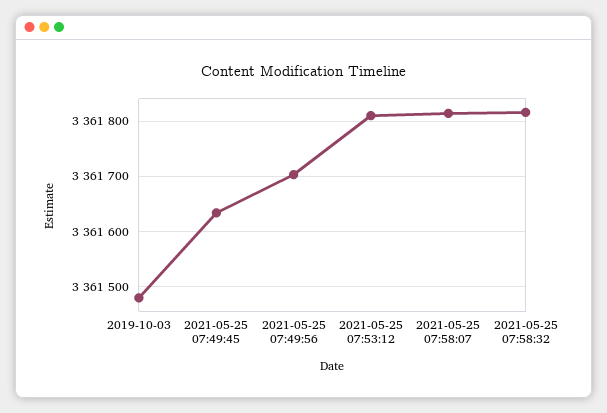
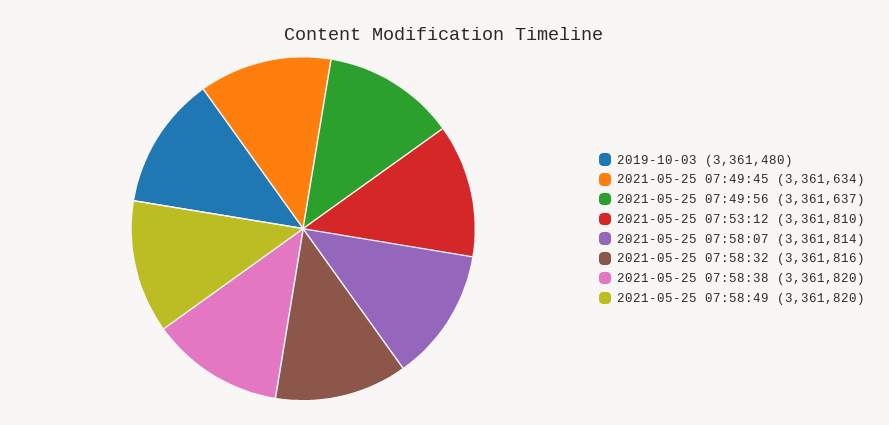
2021-05-25 07:49:56: 3361700 -> 3361637
2021-05-25 07:58:38: none -> 3361820
2021-05-25 07:58:49: none -> 3361820

